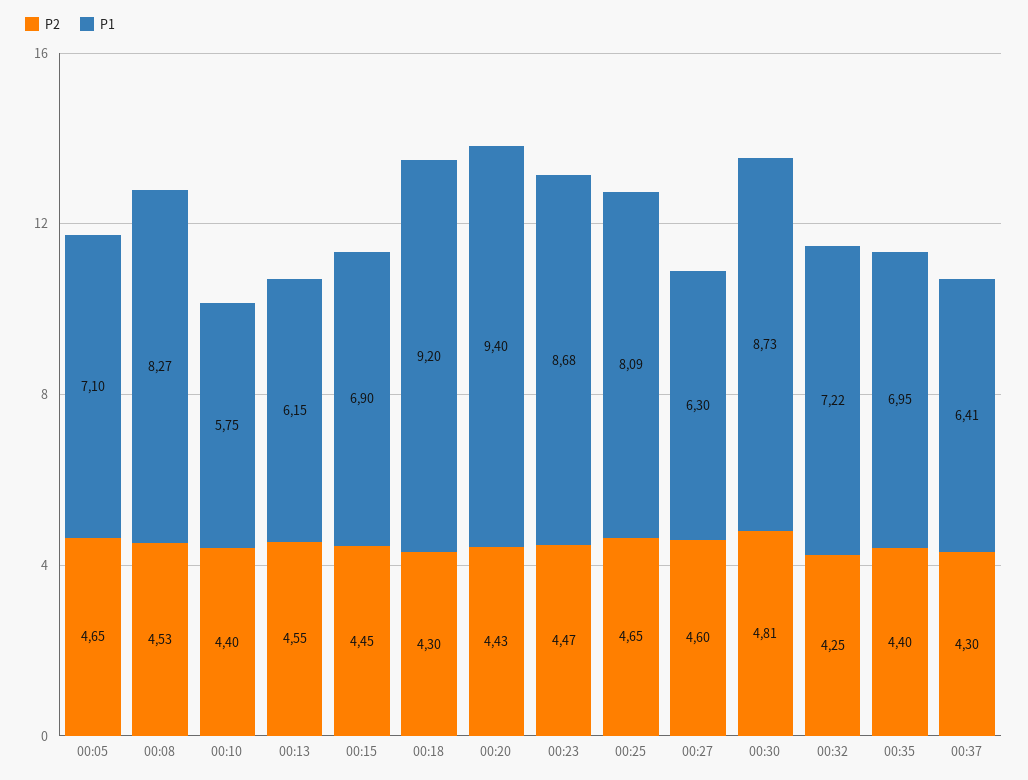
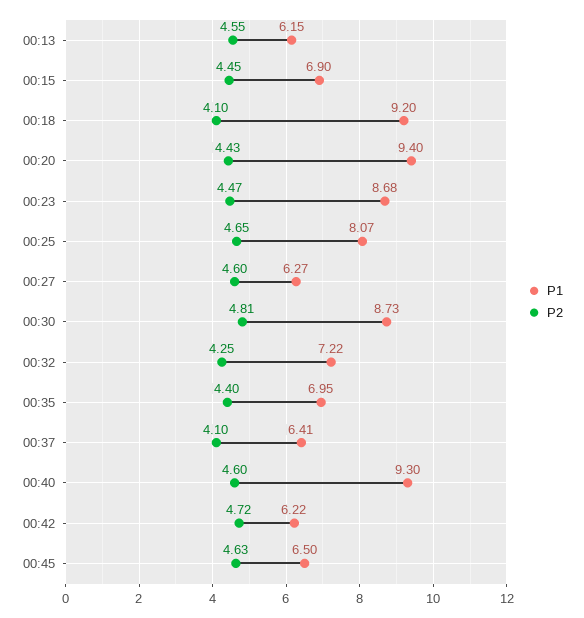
P2, 00:05: 4.65 -> none
P1, 00:05: 7.1 -> none
P2, 00:08: 4.53 -> none
P1, 00:08: 8.27 -> none
P2, 00:10: 4.4 -> none
P1, 00:10: 5.75 -> none
P2, 00:18: 4.3 -> 4.1
P1, 00:25: 8.09 -> 8.07
P1, 00:27: 6.3 -> 6.27
P2, 00:37: 4.3 -> 4.1
P1, 00:40: none -> 9.3
P2, 00:40: none -> 4.6
P1, 00:42: none -> 6.22
P2, 00:42: none -> 4.72
P1, 00:45: none -> 6.5
P2, 00:45: none -> 4.63

